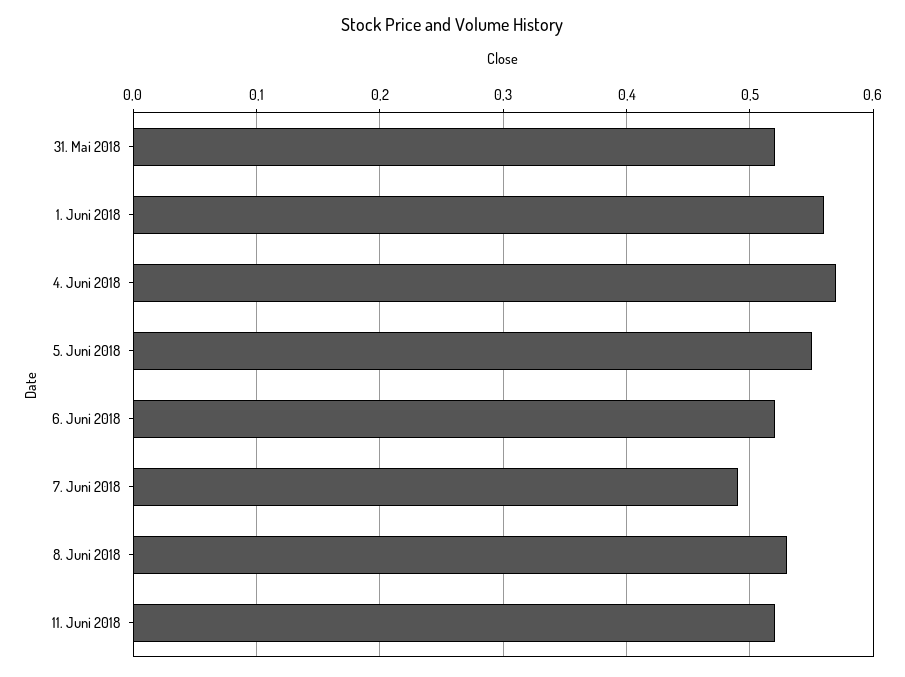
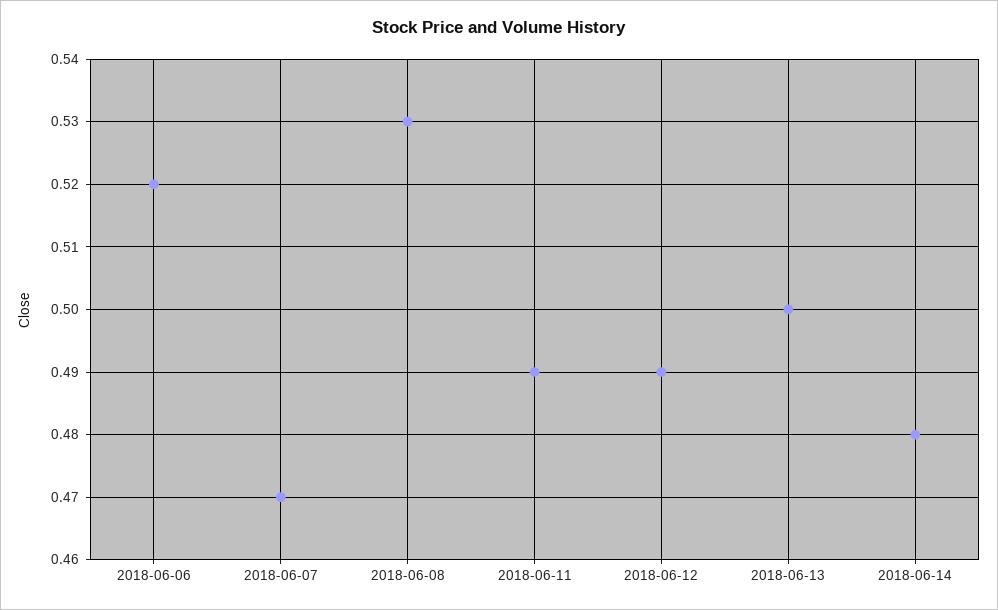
31. Mai 2018: 0.52 -> none
1. Juni 2018: 0.56 -> none
4. Juni 2018: 0.57 -> none
5. Juni 2018: 0.55 -> none
7. Juni 2018: 0.49 -> 0.47
11. Juni 2018: 0.52 -> 0.49
2018-06-12: none -> 0.49
2018-06-13: none -> 0.5
2018-06-14: none -> 0.48

